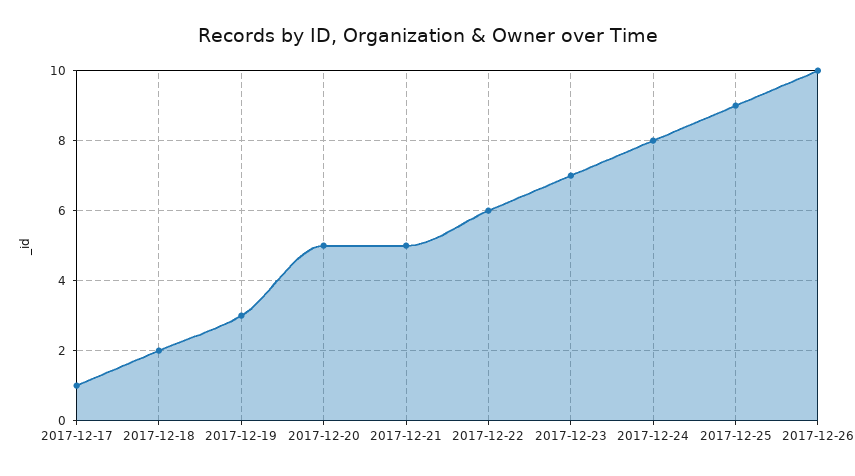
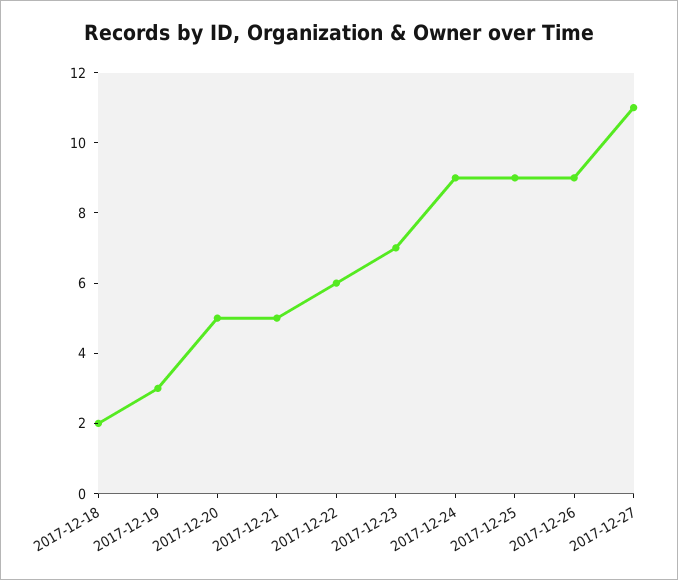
2017-12-17: 1 -> none
2017-12-24: 8 -> 9
2017-12-26: 10 -> 9
2017-12-27: none -> 11

